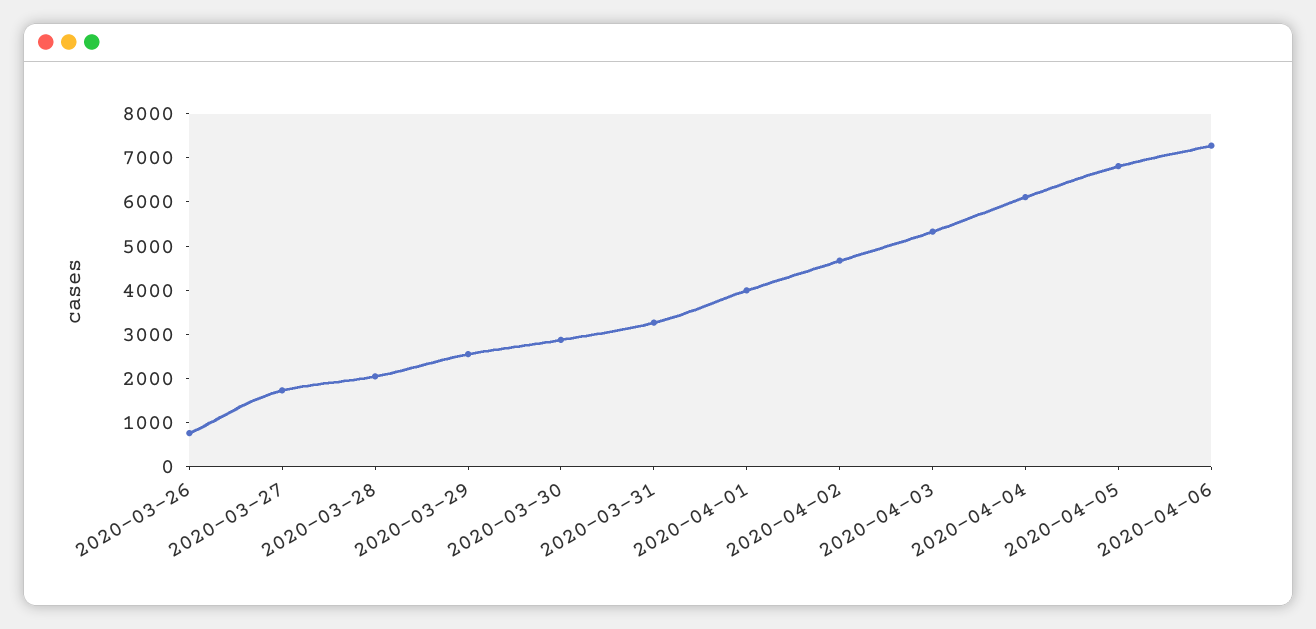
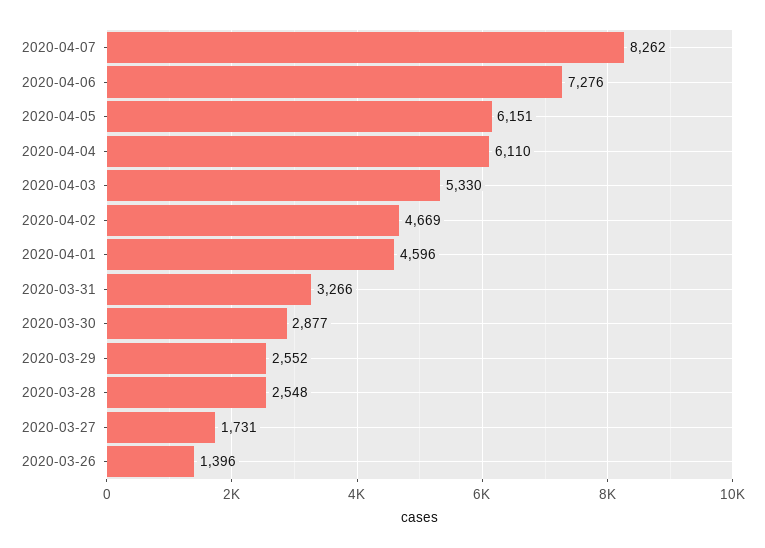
2020-03-26: 800 -> 1396
2020-03-28: 2000 -> 2548
2020-04-01: 4000 -> 4596
2020-04-05: 6800 -> 6151
2020-04-07: none -> 8262

